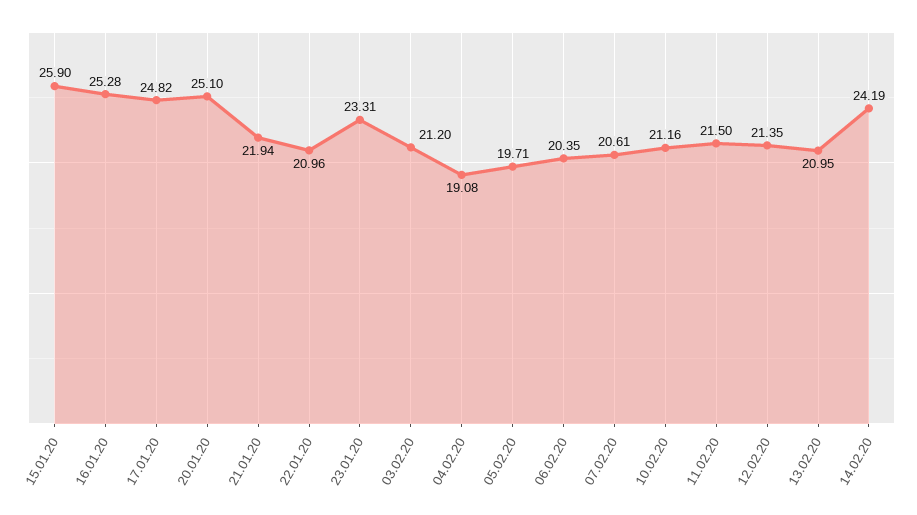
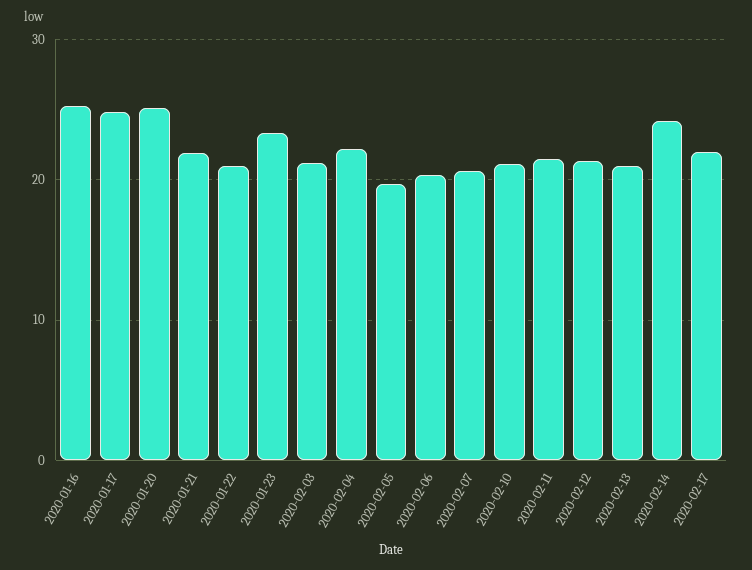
15.01.20: 25.9 -> none
04.02.20: 19.08 -> 22
2020-02-17: none -> 22

